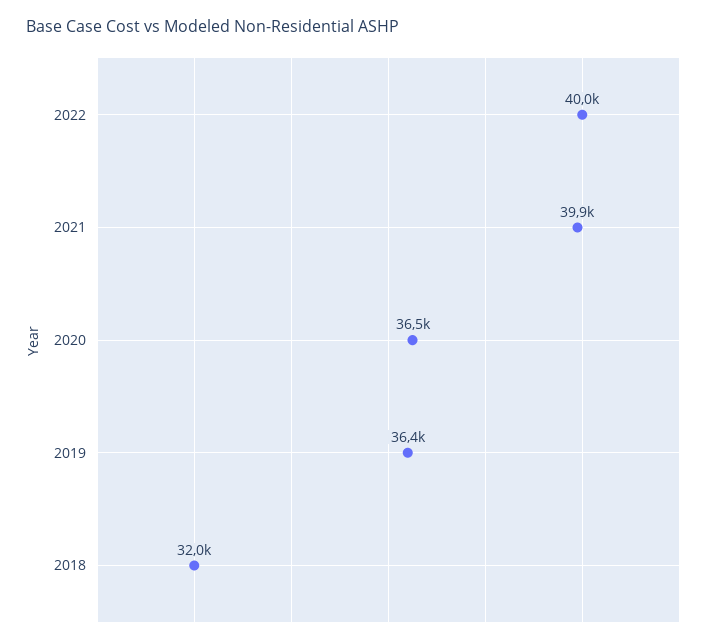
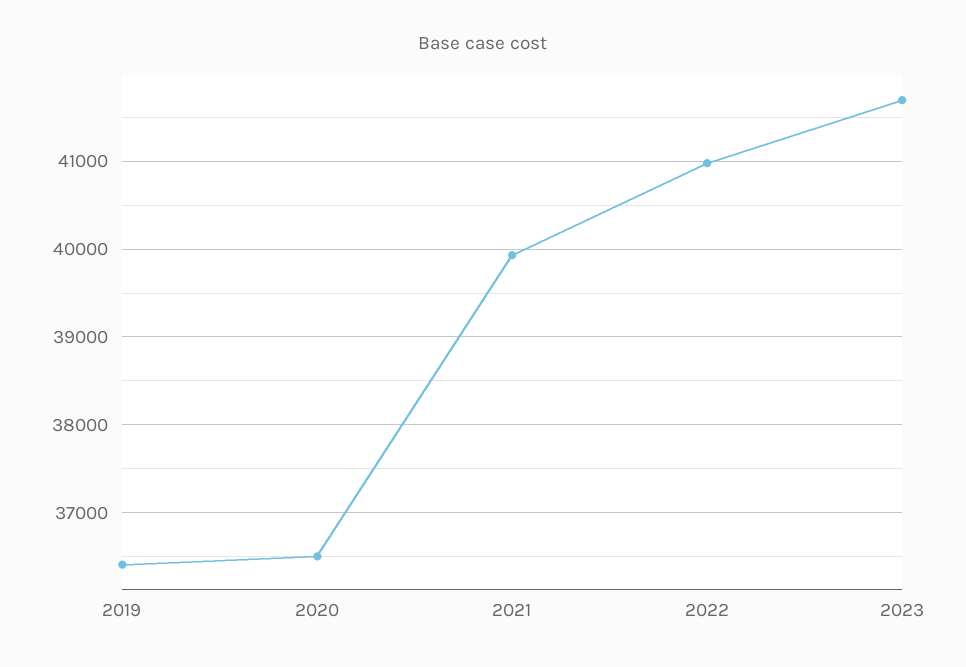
2022: 40000 -> 41000
2018: 32000 -> none
2023: none -> 41700

